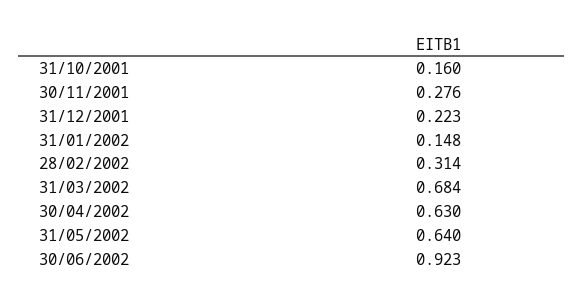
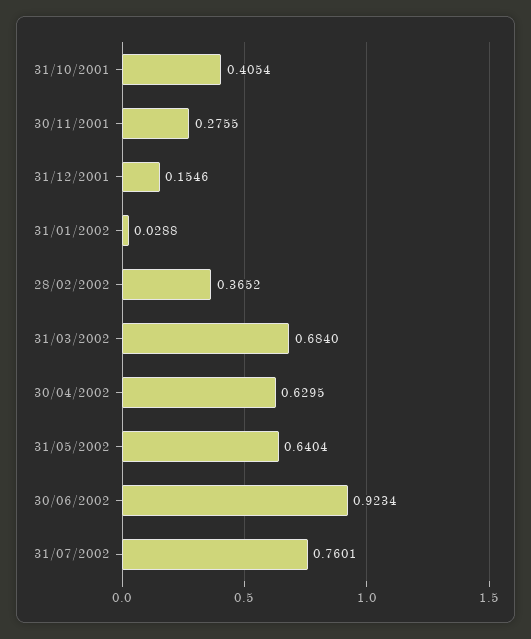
31/10/2001: 0.16 -> 0.4054
31/12/2001: 0.223 -> 0.1546
31/01/2002: 0.148 -> 0.0288
28/02/2002: 0.314 -> 0.3652
31/07/2002: none -> 0.7601

